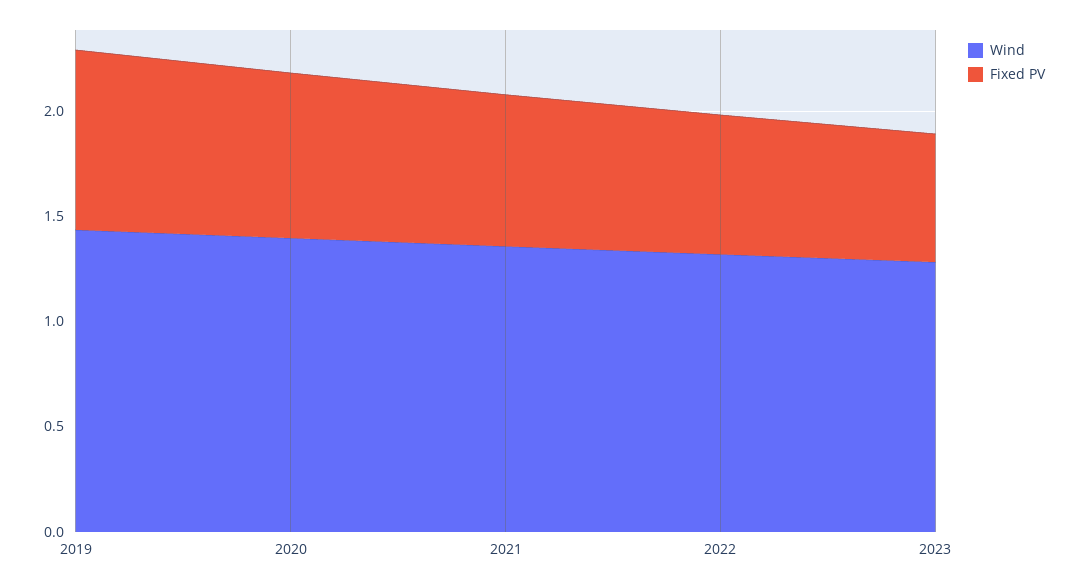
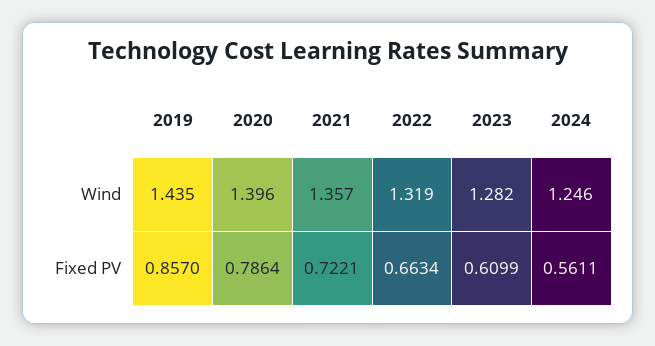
Wind, 2024: none -> 1.246
Fixed PV, 2024: none -> 0.5611

